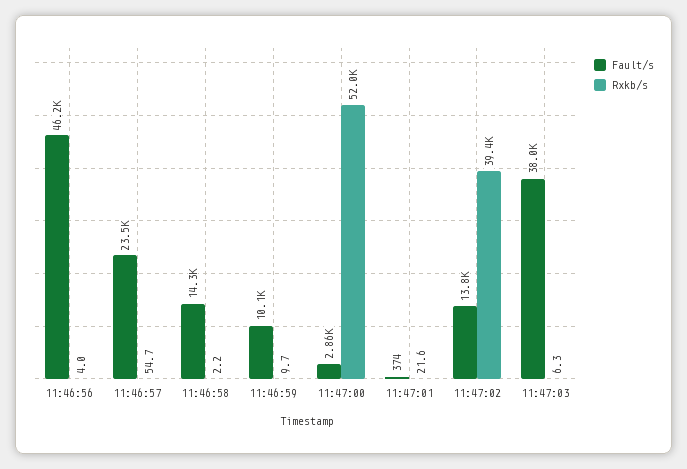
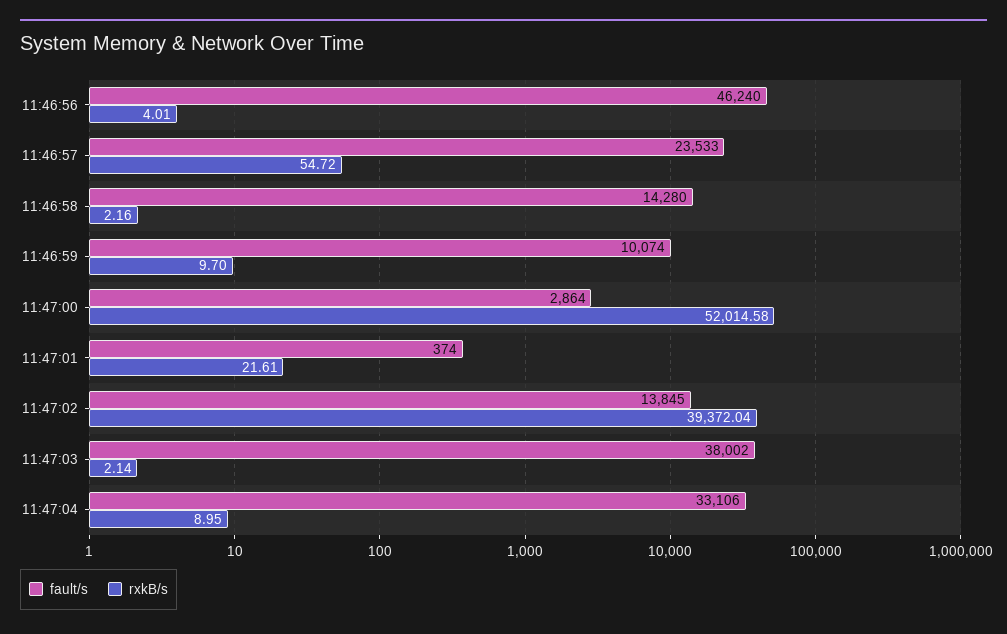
Rxkb/s, 11:47:03: 6.3 -> 2.14
Fault/s, 11:47:04: none -> 33106
Rxkb/s, 11:47:04: none -> 8.95

